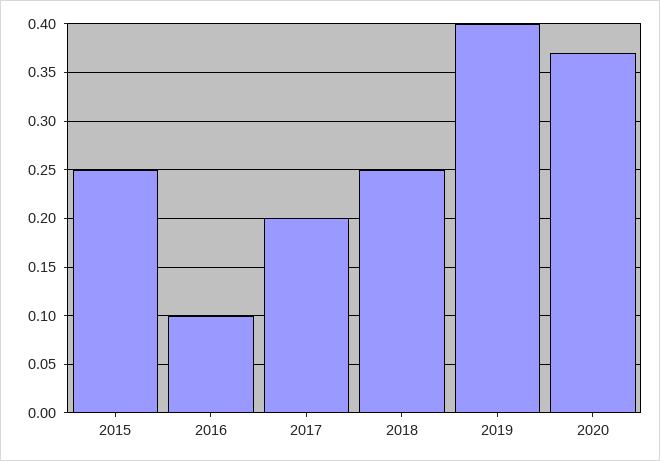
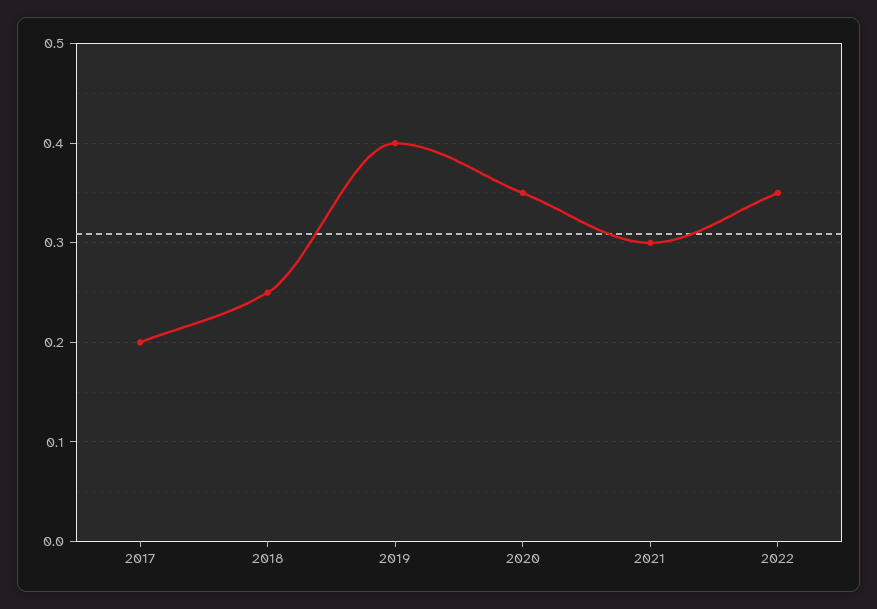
2015: 0.25 -> none
2016: 0.1 -> none
2020: 0.37 -> 0.35
2021: none -> 0.3
2022: none -> 0.35

